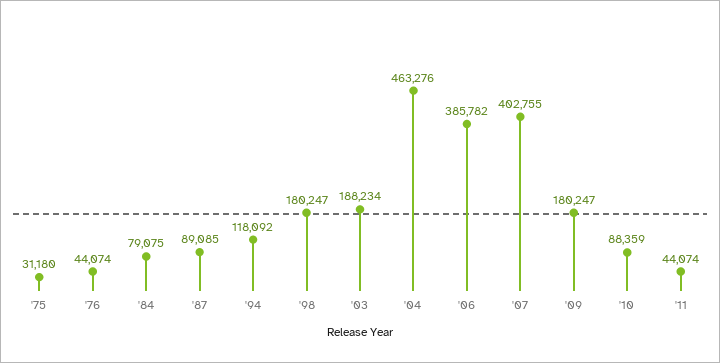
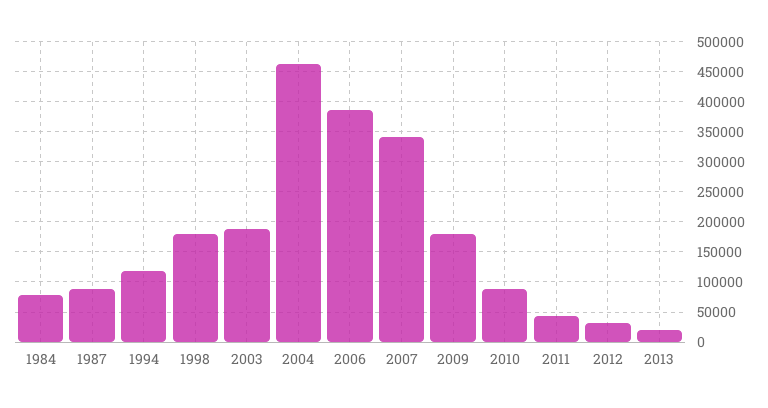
'75: 31180 -> none
'76: 44074 -> none
'07: 402755 -> 340000
2012: none -> 30000
2013: none -> 20000

